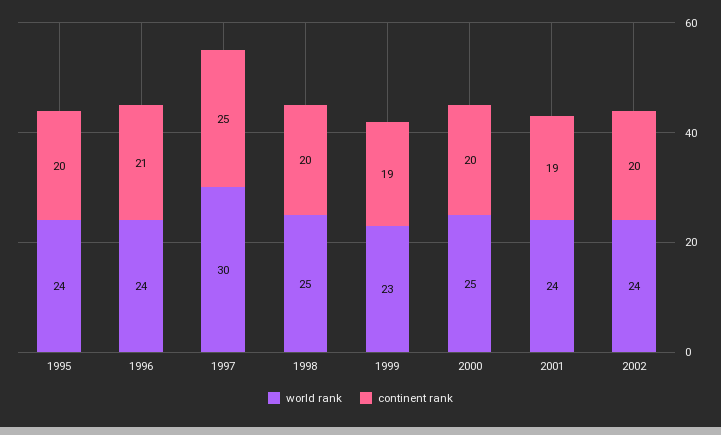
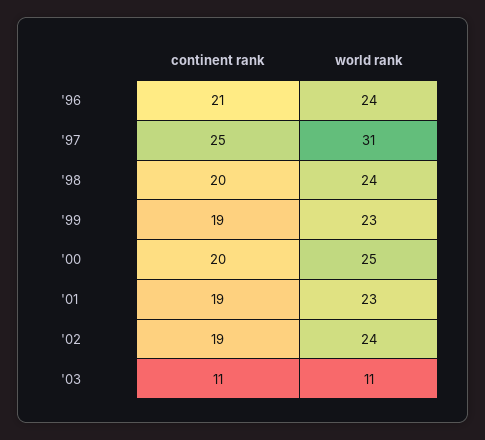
world rank, 1995: 24 -> none
continent rank, 1995: 20 -> none
world rank, 1997: 30 -> 31
world rank, 1998: 25 -> 24
world rank, 2001: 24 -> 23
continent rank, 2002: 20 -> 19
continent rank, '03: none -> 11
world rank, '03: none -> 11

